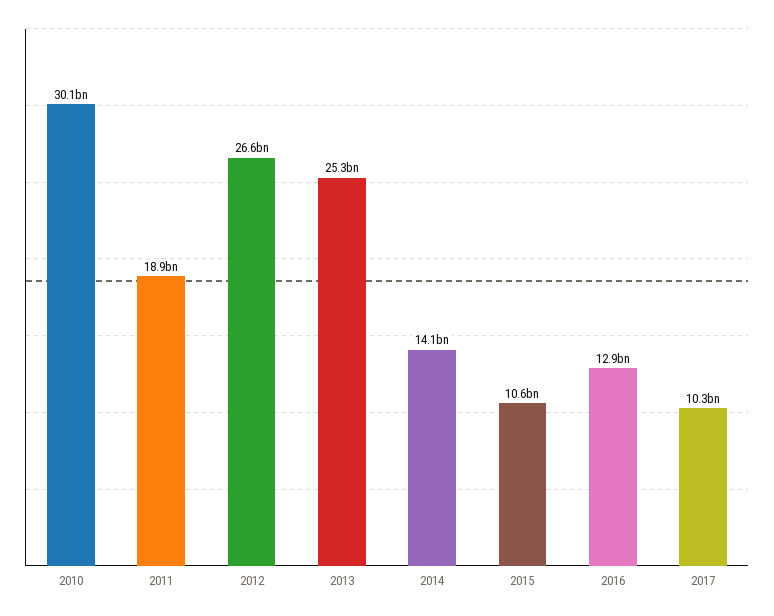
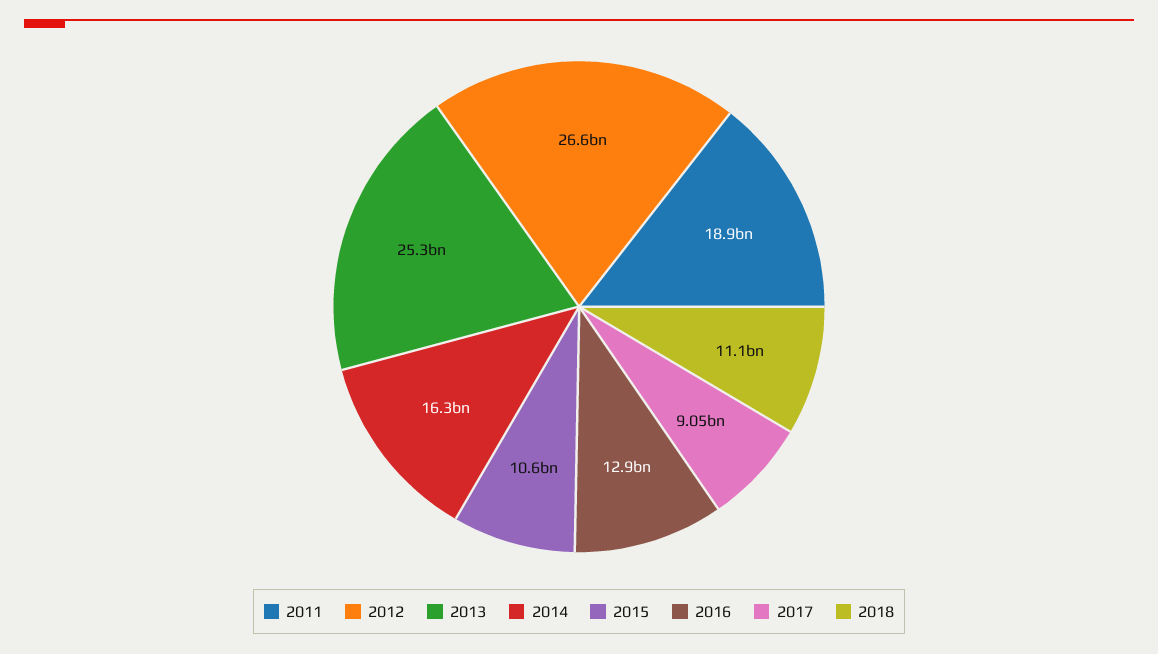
2010: 30100000000 -> none
2014: 14100000000 -> 16300000000
2017: 10300000000 -> 9050000000
2018: none -> 11100000000

